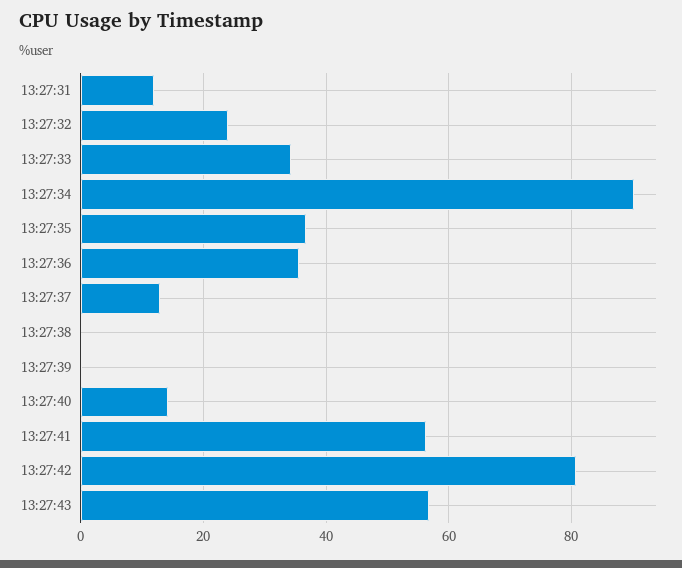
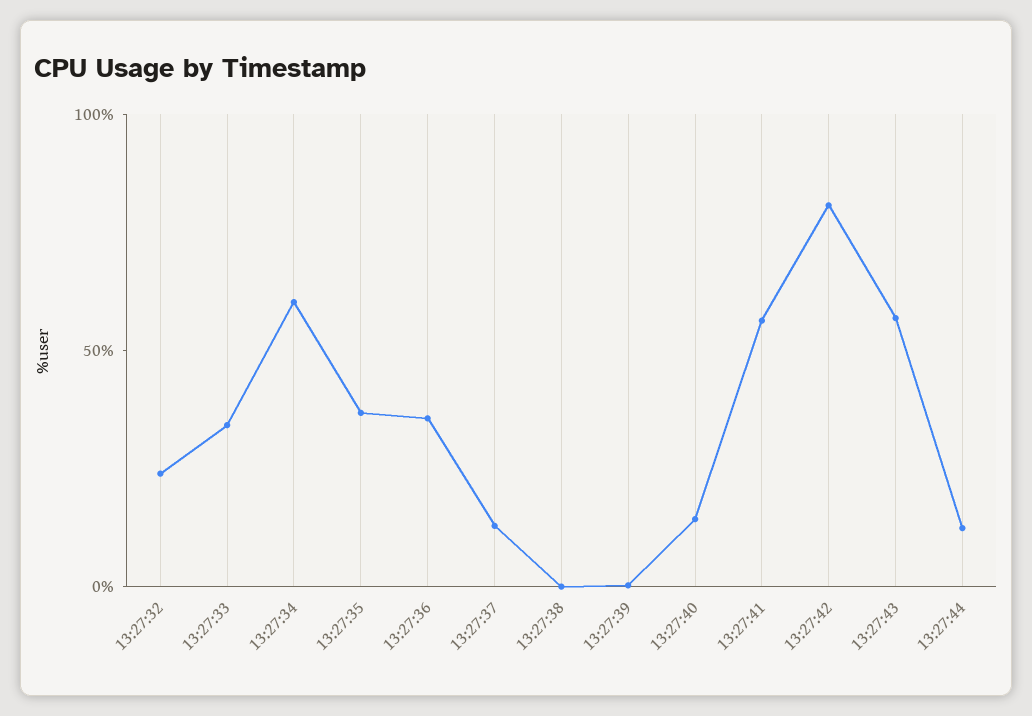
13:27:31: 12 -> none
13:27:34: 90 -> 60
13:27:44: none -> 10

